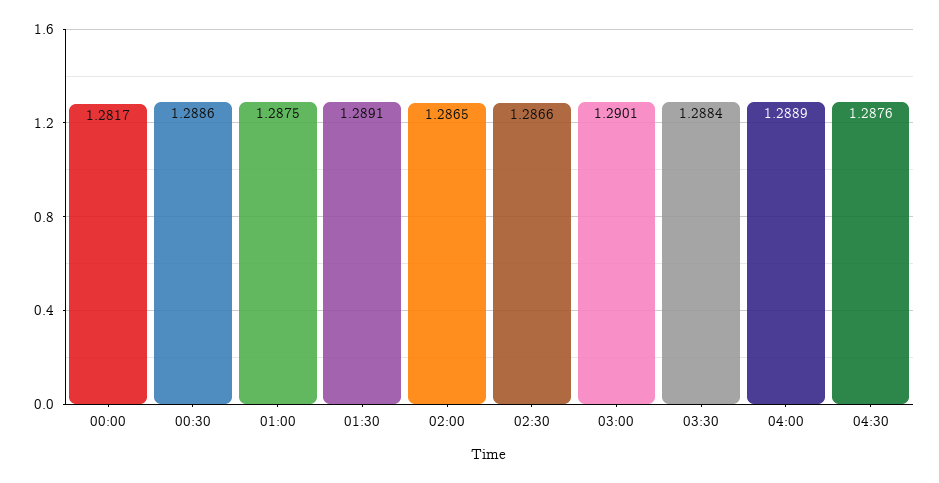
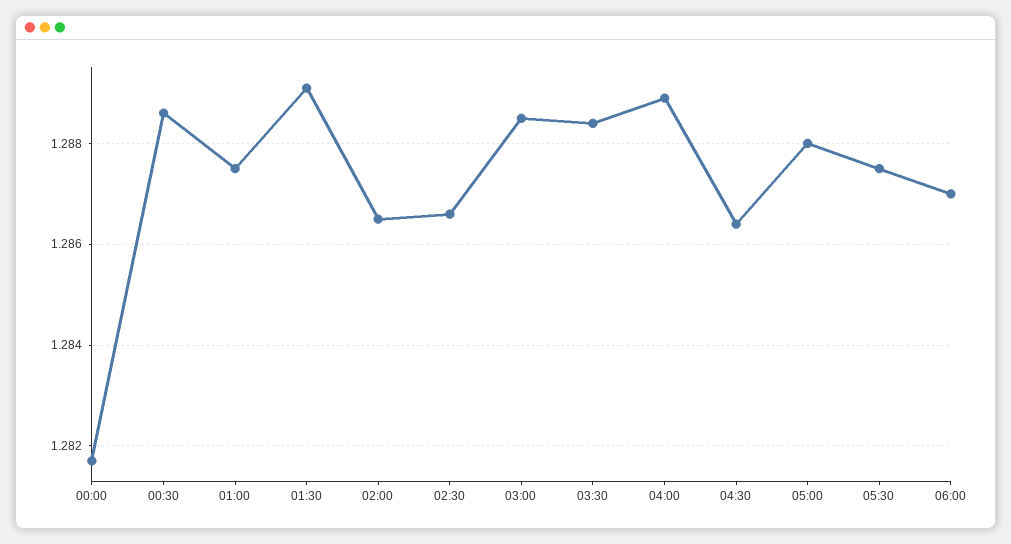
03:00: 1.2901 -> 1.2885
04:30: 1.2876 -> 1.2865
05:00: none -> 1.288
05:30: none -> 1.2875
06:00: none -> 1.287

